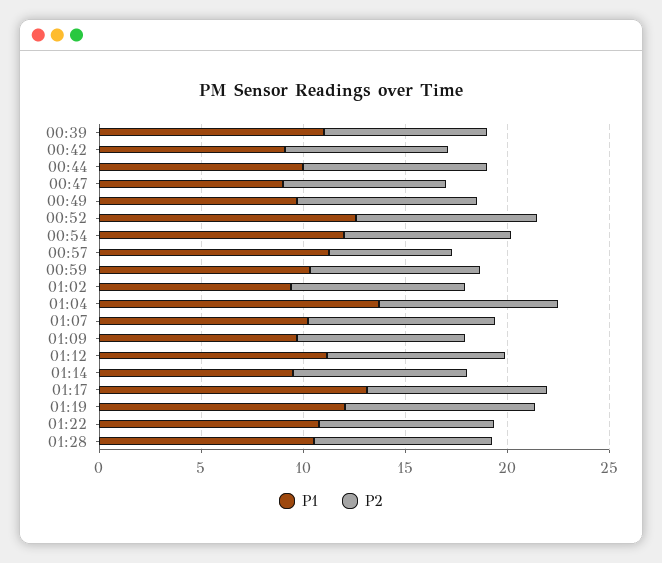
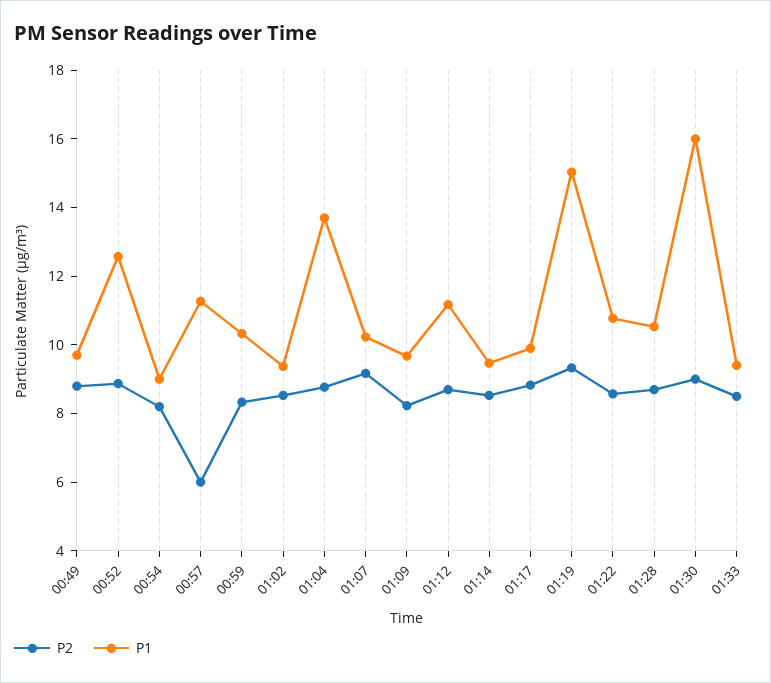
P1, 00:39: 11 -> none
P2, 00:39: 8 -> none
P1, 00:42: 9 -> none
P2, 00:42: 8 -> none
P1, 00:44: 10 -> none
P2, 00:44: 9 -> none
P1, 00:47: 9 -> none
P2, 00:47: 8 -> none
P1, 00:54: 12 -> 9
P1, 01:17: 13 -> 10
P1, 01:19: 12 -> 15
P2, 01:30: none -> 9
P1, 01:30: none -> 16
P2, 01:33: none -> 8.5
P1, 01:33: none -> 9.5

